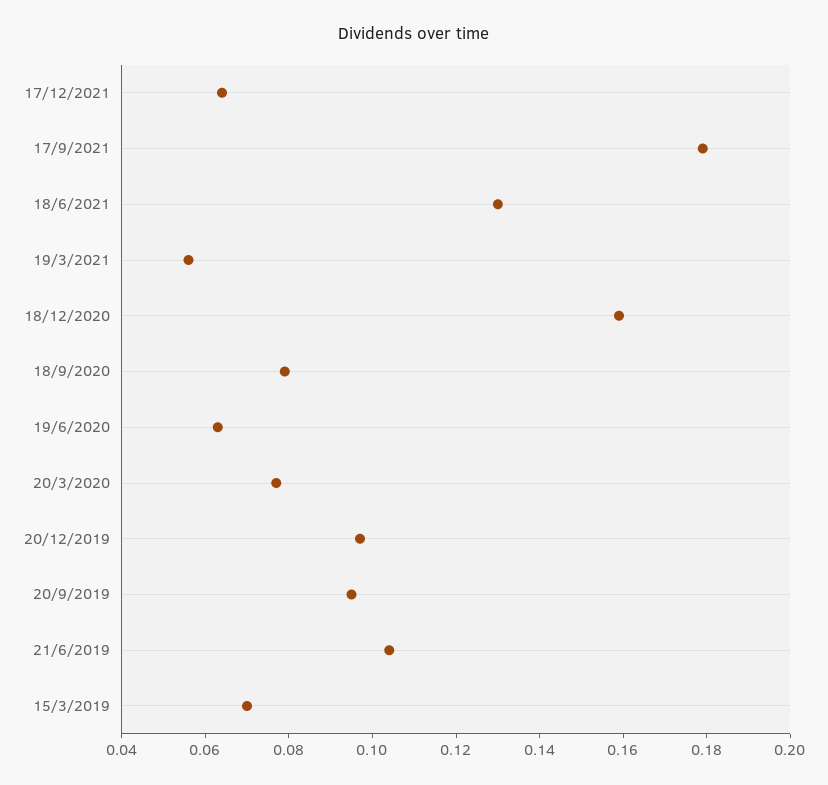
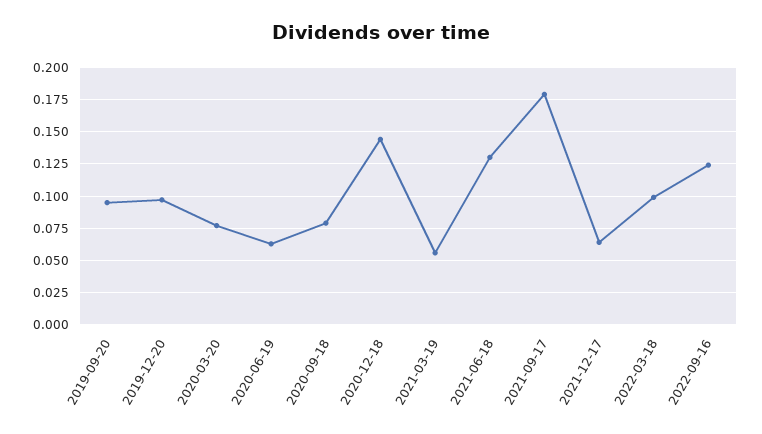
18/12/2020: 0.16 -> 0.145
21/6/2019: 0.105 -> none
15/3/2019: 0.07 -> none
2022-03-18: none -> 0.1
2022-09-16: none -> 0.125

